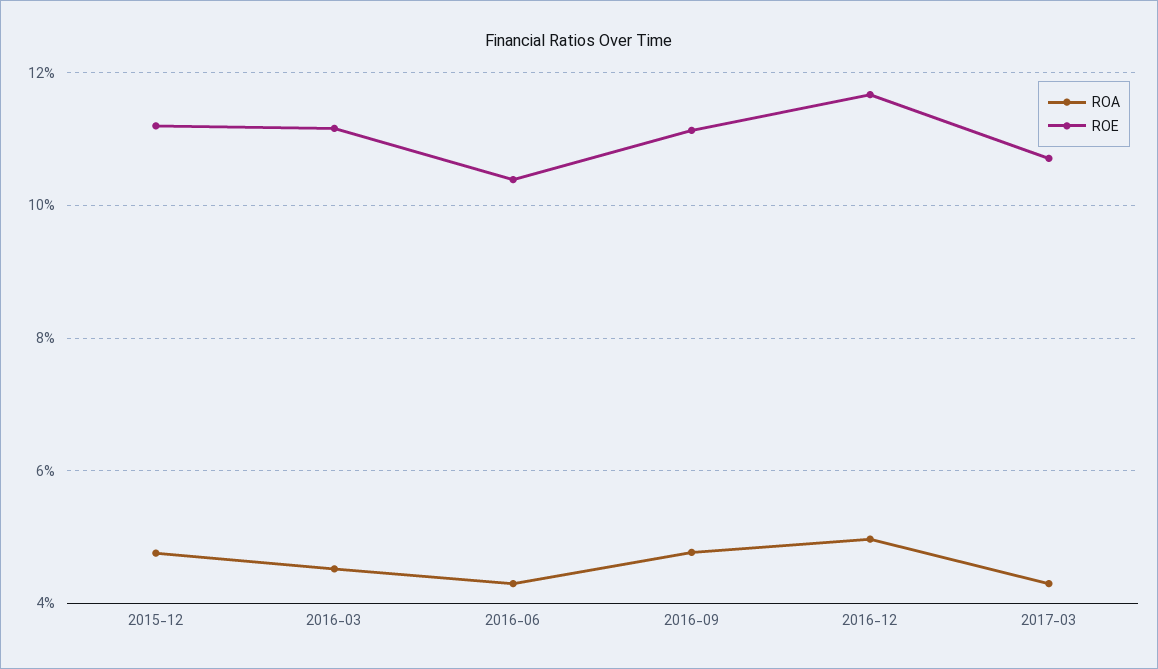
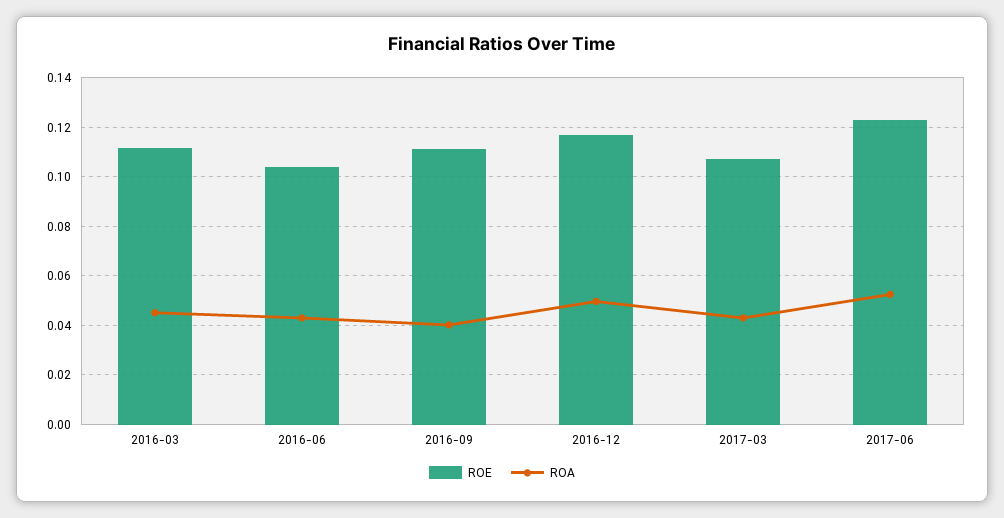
ROA, 2015-12: 0.048 -> none
ROE, 2015-12: 0.112 -> none
ROA, 2016-09: 0.048 -> 0.04
ROE, 2017-06: none -> 0.1225
ROA, 2017-06: none -> 0.0525

